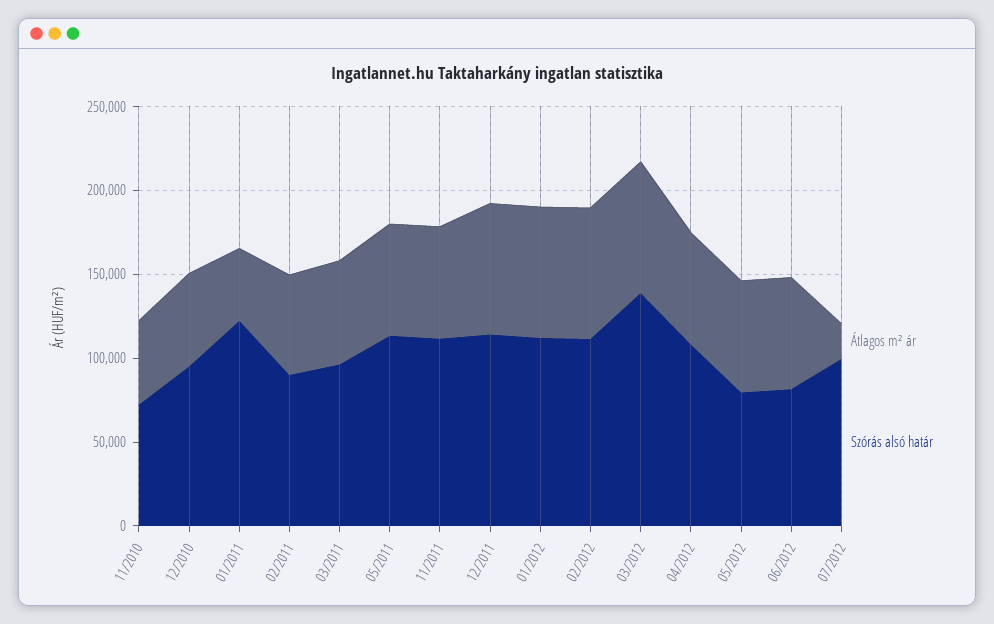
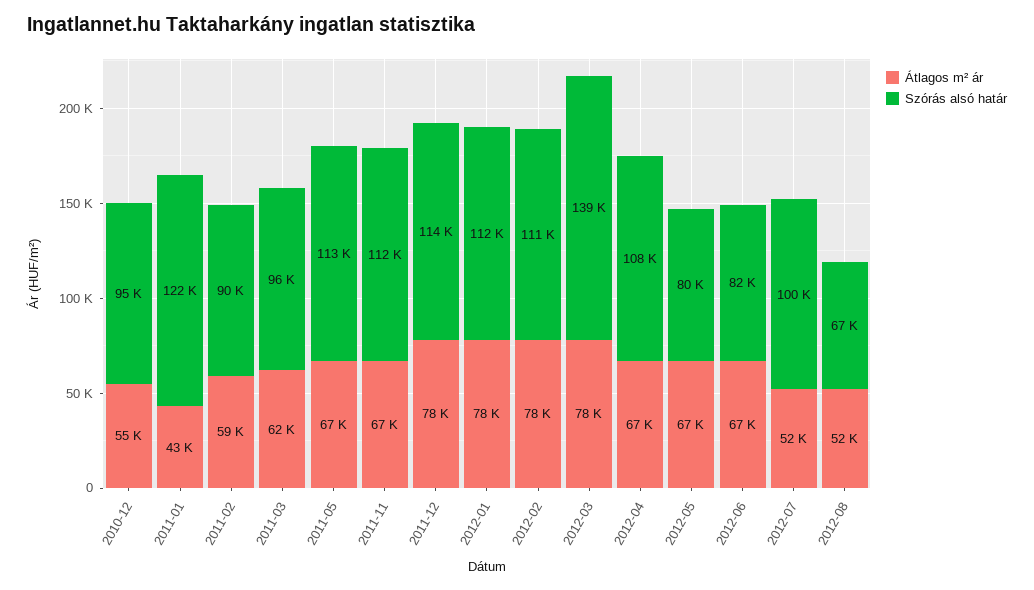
Átlagos m² ár, 11/2010: 50000 -> none
Szórás alsó határ, 11/2010: 70000 -> none
Átlagos m² ár, 07/2012: 20000 -> 52000
Átlagos m² ár, 2012-08: none -> 52000
Szórás alsó határ, 2012-08: none -> 67000

